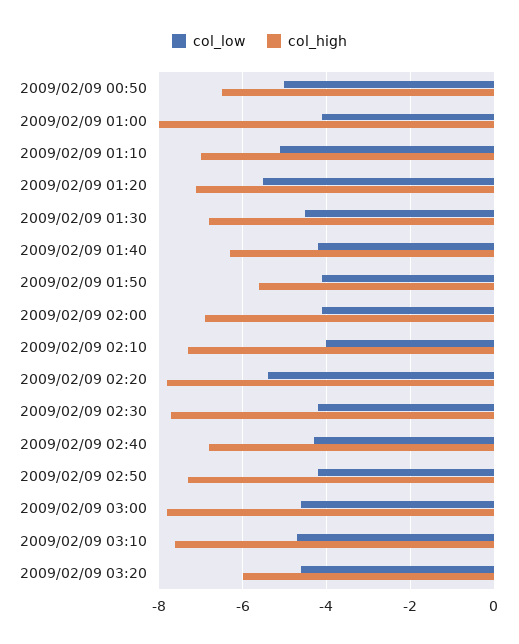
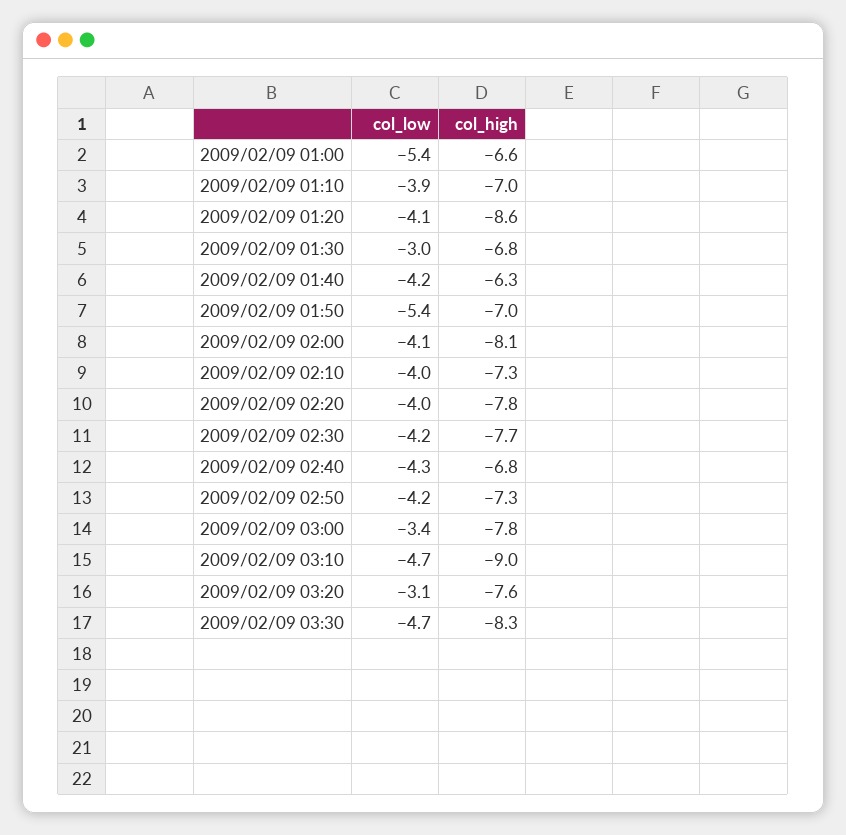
col_low, 2009/02/09 00:50: -5 -> none
col_high, 2009/02/09 00:50: -6.5 -> none
col_low, 2009/02/09 01:00: -4 -> -5.4
col_high, 2009/02/09 01:00: -8 -> -6.6
col_low, 2009/02/09 01:10: -5 -> -3.9
col_low, 2009/02/09 01:20: -5.5 -> -4.1
col_high, 2009/02/09 01:20: -7 -> -8.6
col_low, 2009/02/09 01:30: -4.5 -> -3
col_low, 2009/02/09 01:50: -4 -> -5.4
col_high, 2009/02/09 01:50: -5.5 -> -7
col_high, 2009/02/09 02:00: -7 -> -8.1
col_low, 2009/02/09 02:20: -5.5 -> -4
col_low, 2009/02/09 03:00: -4.5 -> -3.4
col_high, 2009/02/09 03:10: -7.5 -> -9
col_low, 2009/02/09 03:20: -4.5 -> -3.1
col_high, 2009/02/09 03:20: -6 -> -7.6
col_low, 2009/02/09 03:30: none -> -4.7
col_high, 2009/02/09 03:30: none -> -8.3

